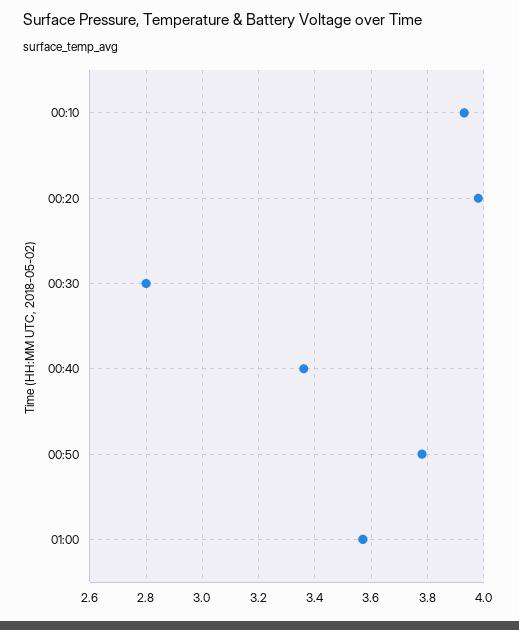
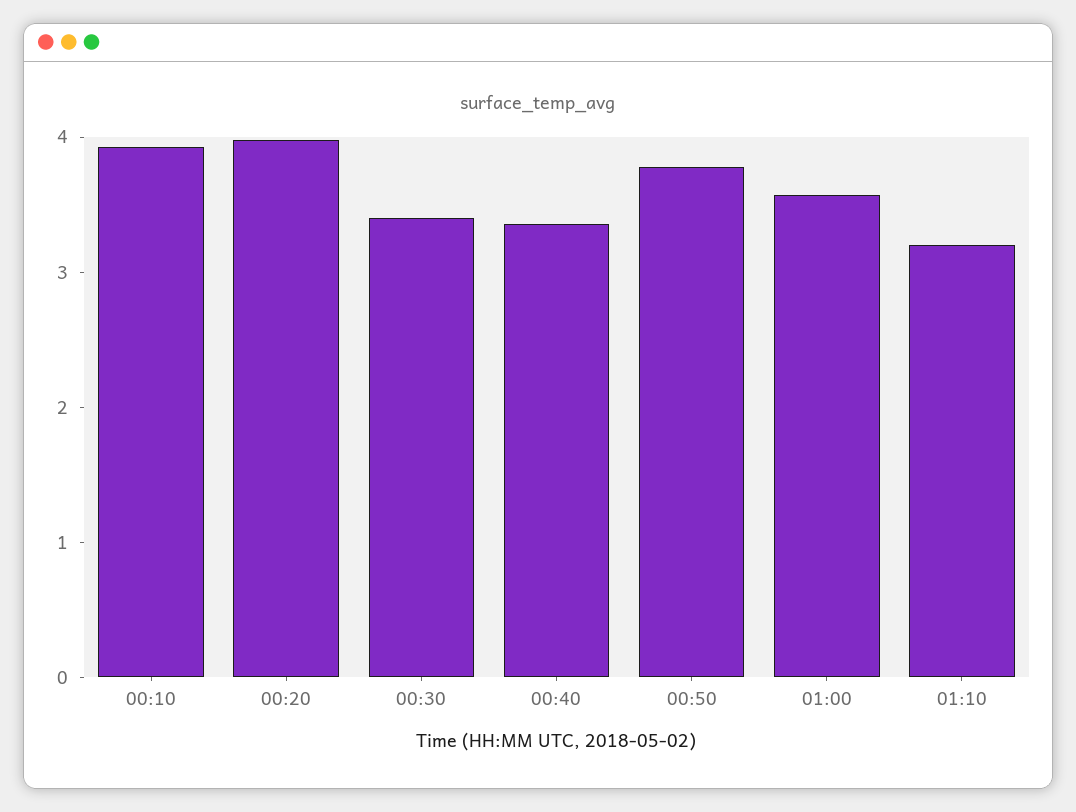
00:30: 2.8 -> 3.4
01:10: none -> 3.2

